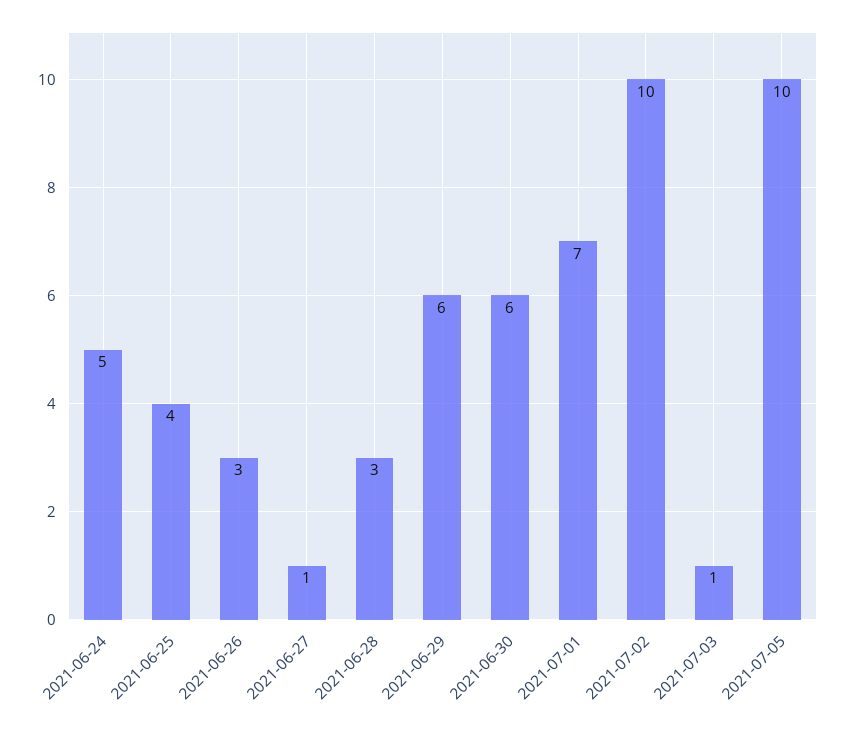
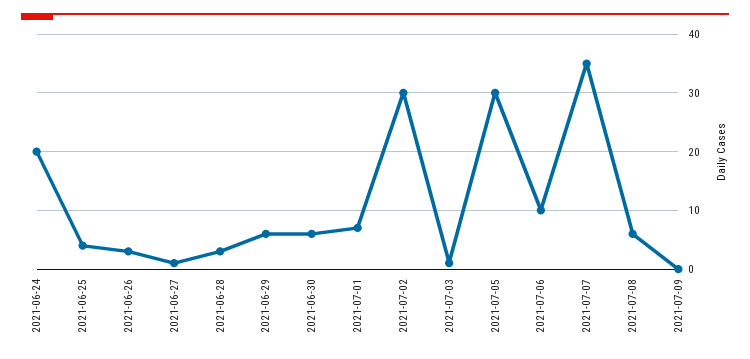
2021-06-24: 5 -> 20
2021-07-02: 10 -> 30
2021-07-05: 10 -> 30
2021-07-06: none -> 10
2021-07-07: none -> 35
2021-07-08: none -> 5
2021-07-09: none -> 0

